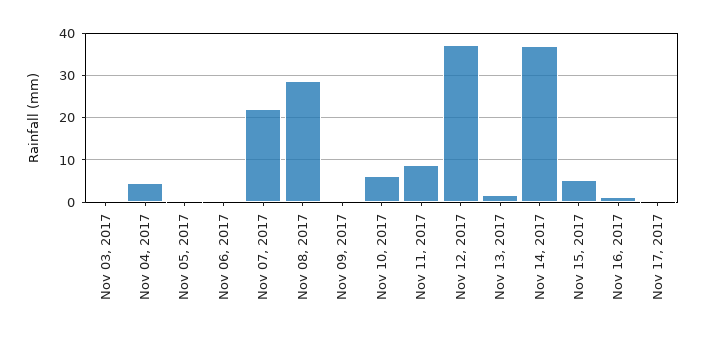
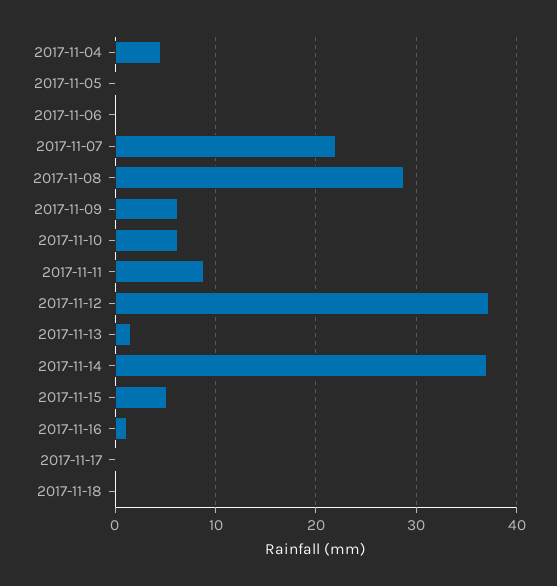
Nov 03, 2017: 0 -> none
Nov 09, 2017: 0 -> 6
2017-11-18: none -> 0

